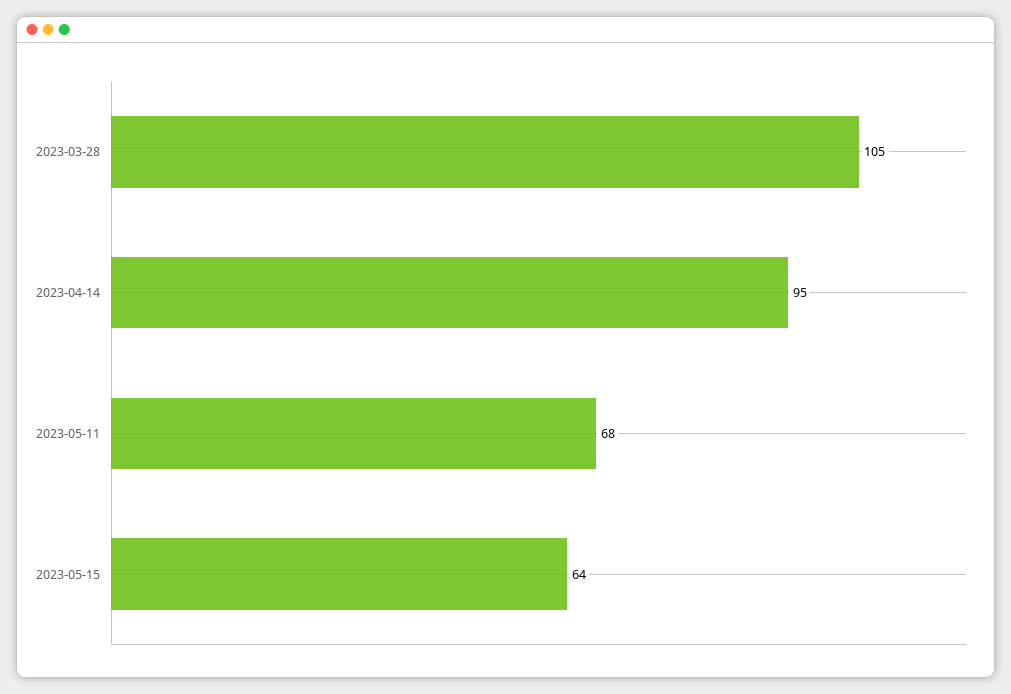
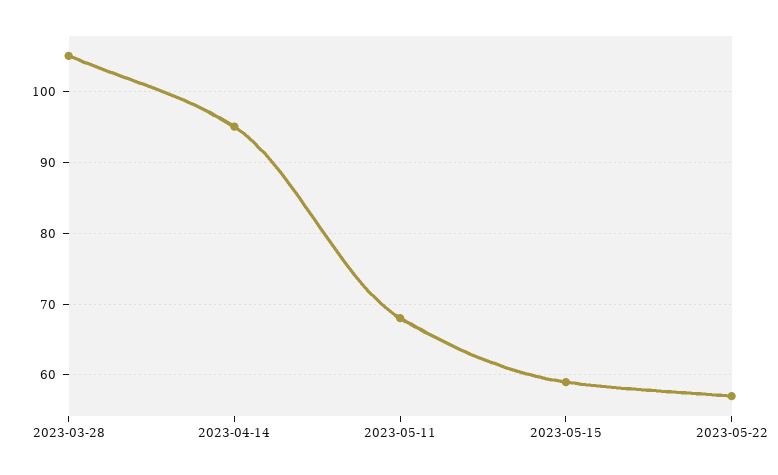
2023-05-15: 64 -> 59
2023-05-22: none -> 57

